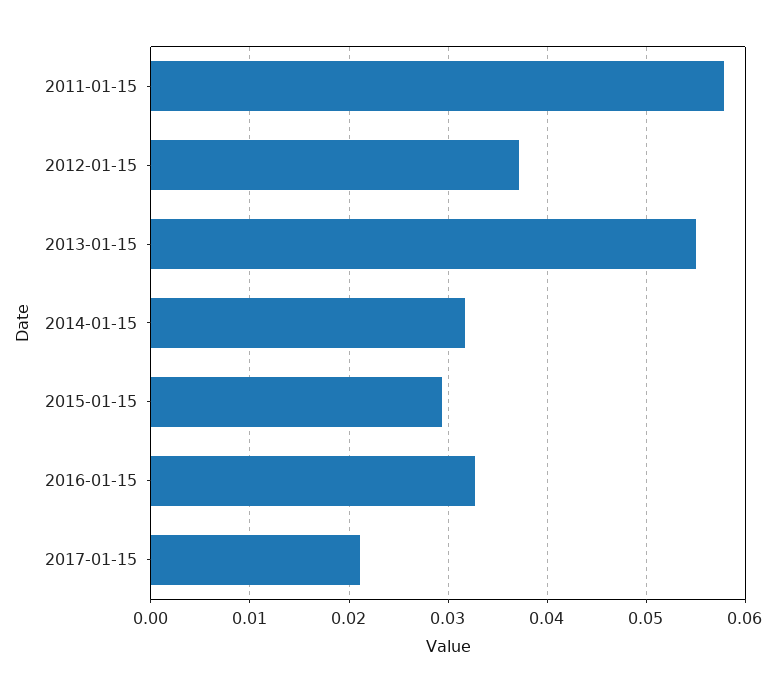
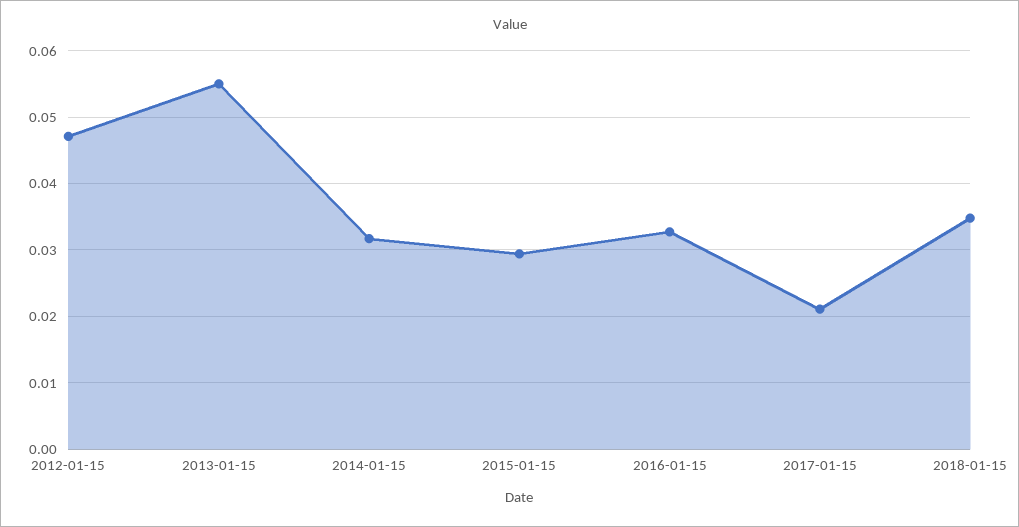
2011-01-15: 0.058 -> none
2012-01-15: 0.037 -> 0.047
2018-01-15: none -> 0.035

